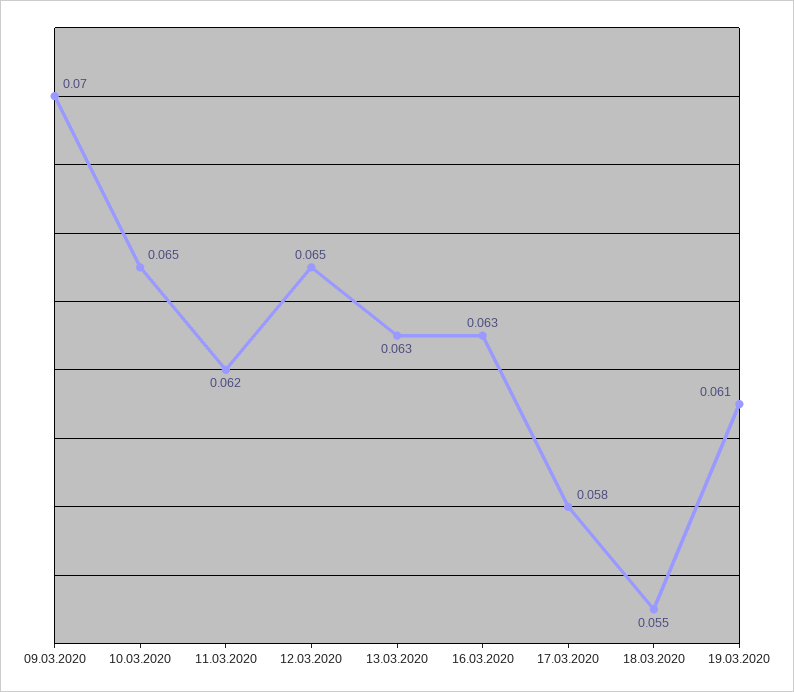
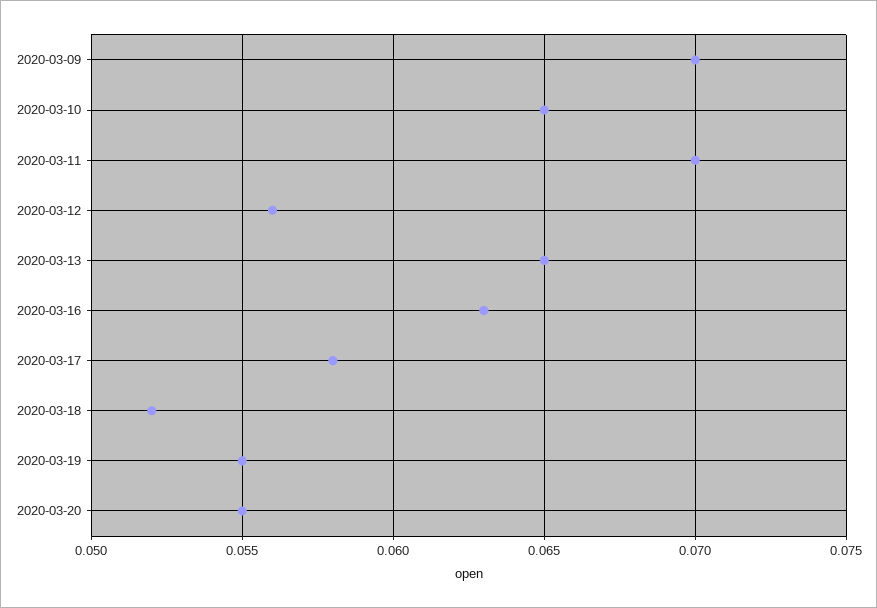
11.03.2020: 0.062 -> 0.07
12.03.2020: 0.065 -> 0.056
13.03.2020: 0.063 -> 0.065
18.03.2020: 0.055 -> 0.052
19.03.2020: 0.061 -> 0.055
2020-03-20: none -> 0.055

